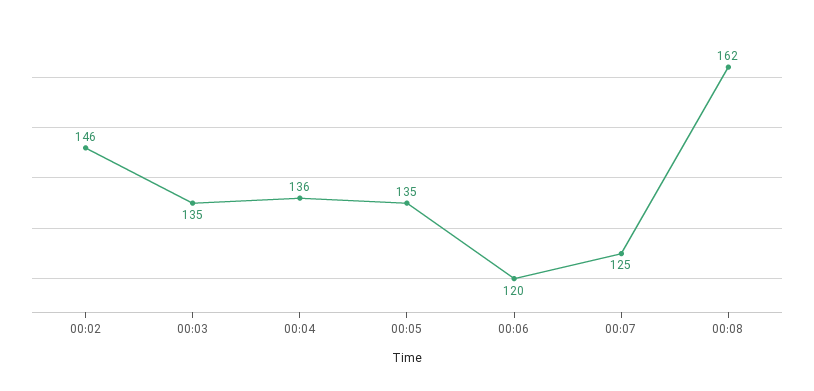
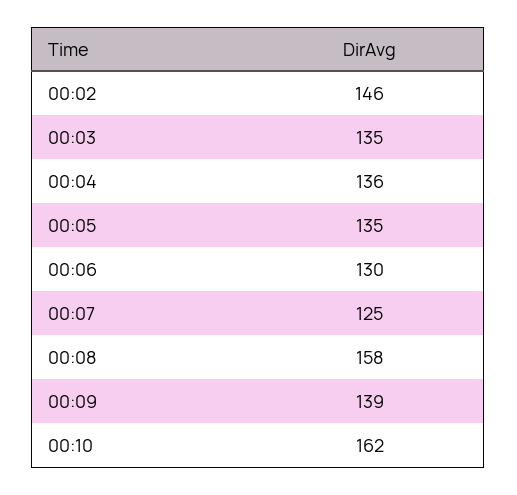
00:06: 120 -> 130
00:08: 162 -> 158
00:09: none -> 139
00:10: none -> 162

